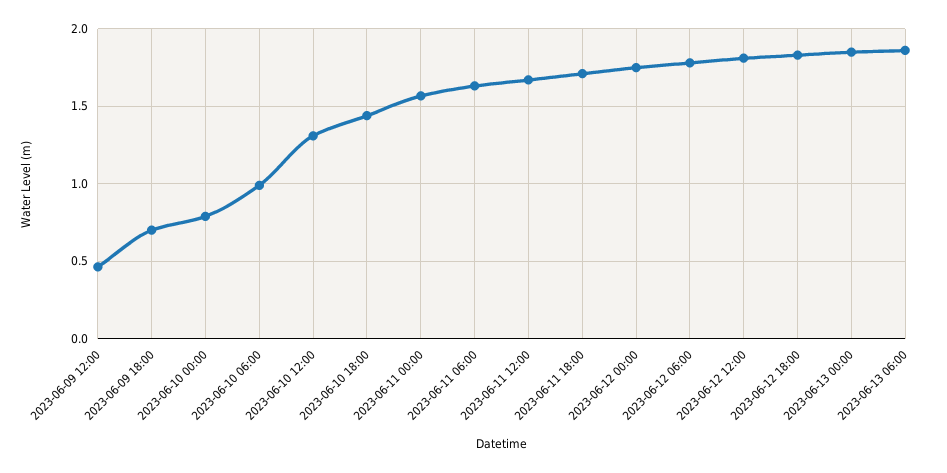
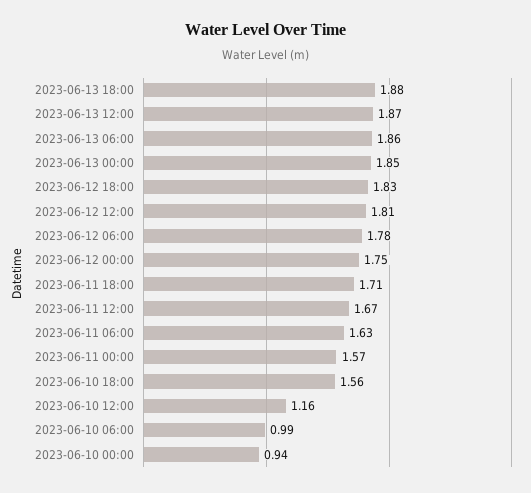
2023-06-09 12:00: 0.45 -> none
2023-06-09 18:00: 0.7 -> none
2023-06-10 00:00: 0.8 -> 0.94
2023-06-10 12:00: 1.3 -> 1.16
2023-06-10 18:00: 1.45 -> 1.56
2023-06-13 18:00: none -> 1.88
2023-06-13 12:00: none -> 1.87

